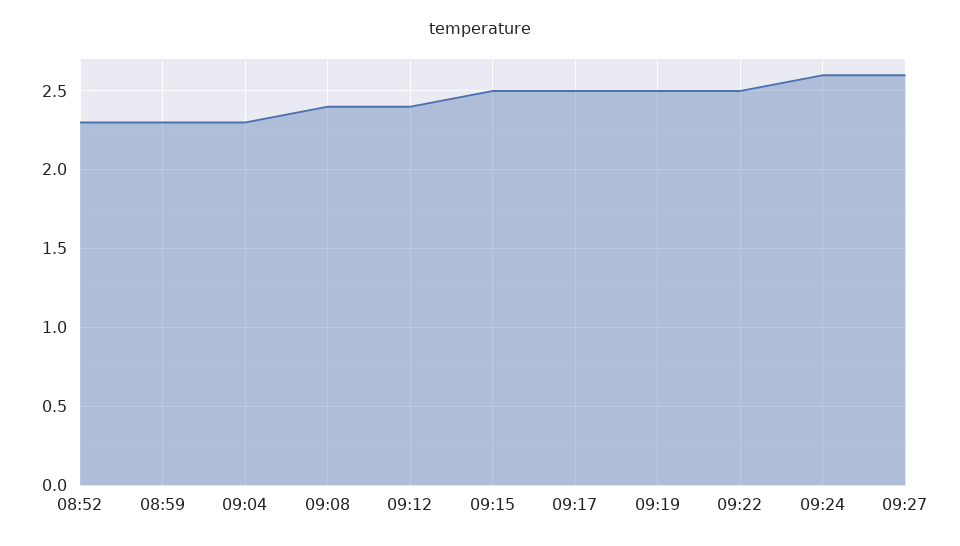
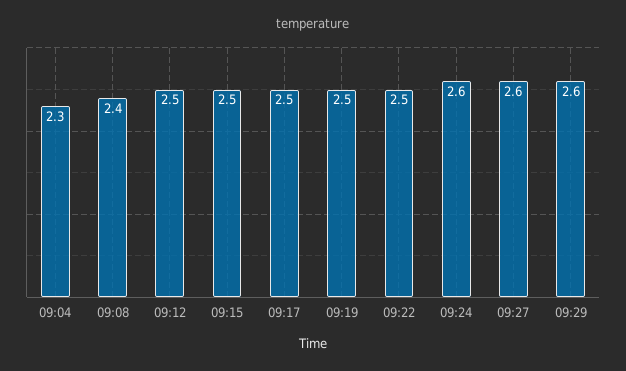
08:52: 2.3 -> none
08:59: 2.3 -> none
09:12: 2.4 -> 2.5
09:29: none -> 2.6

